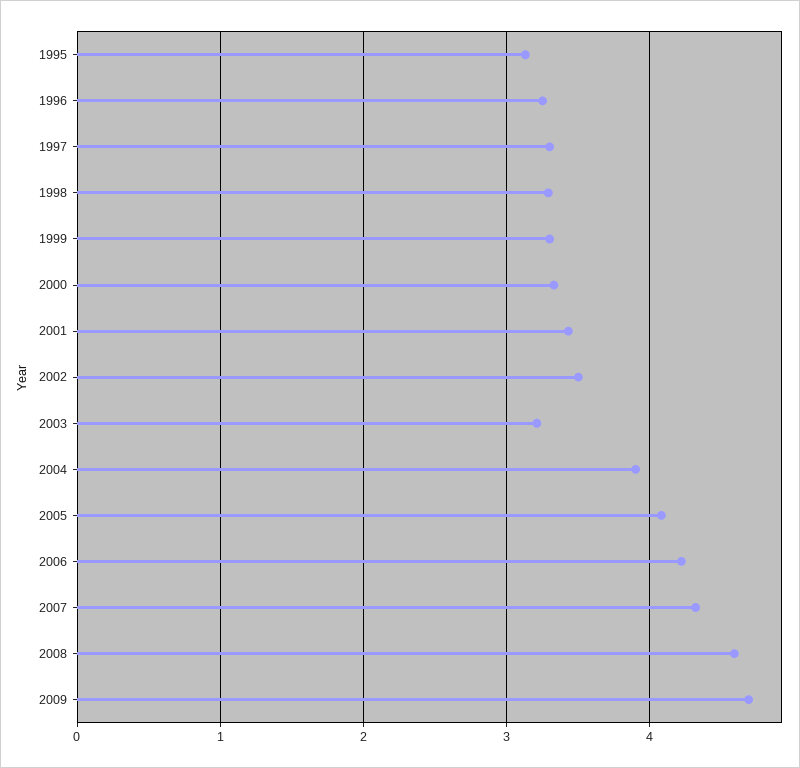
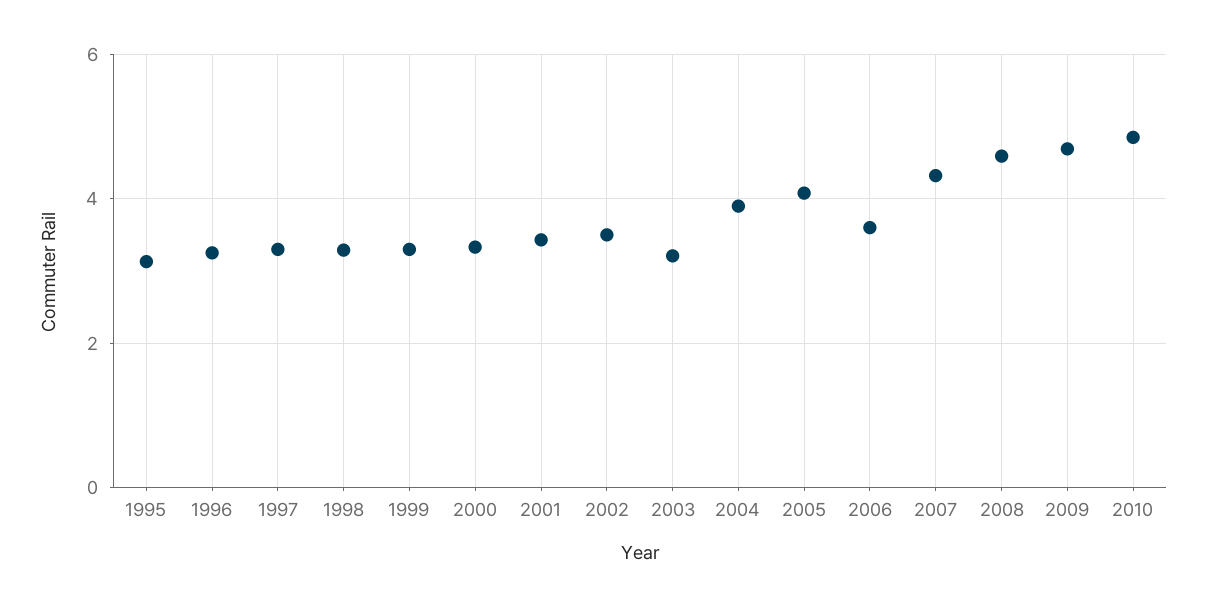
2006: 4.2 -> 3.6
2010: none -> 4.8

